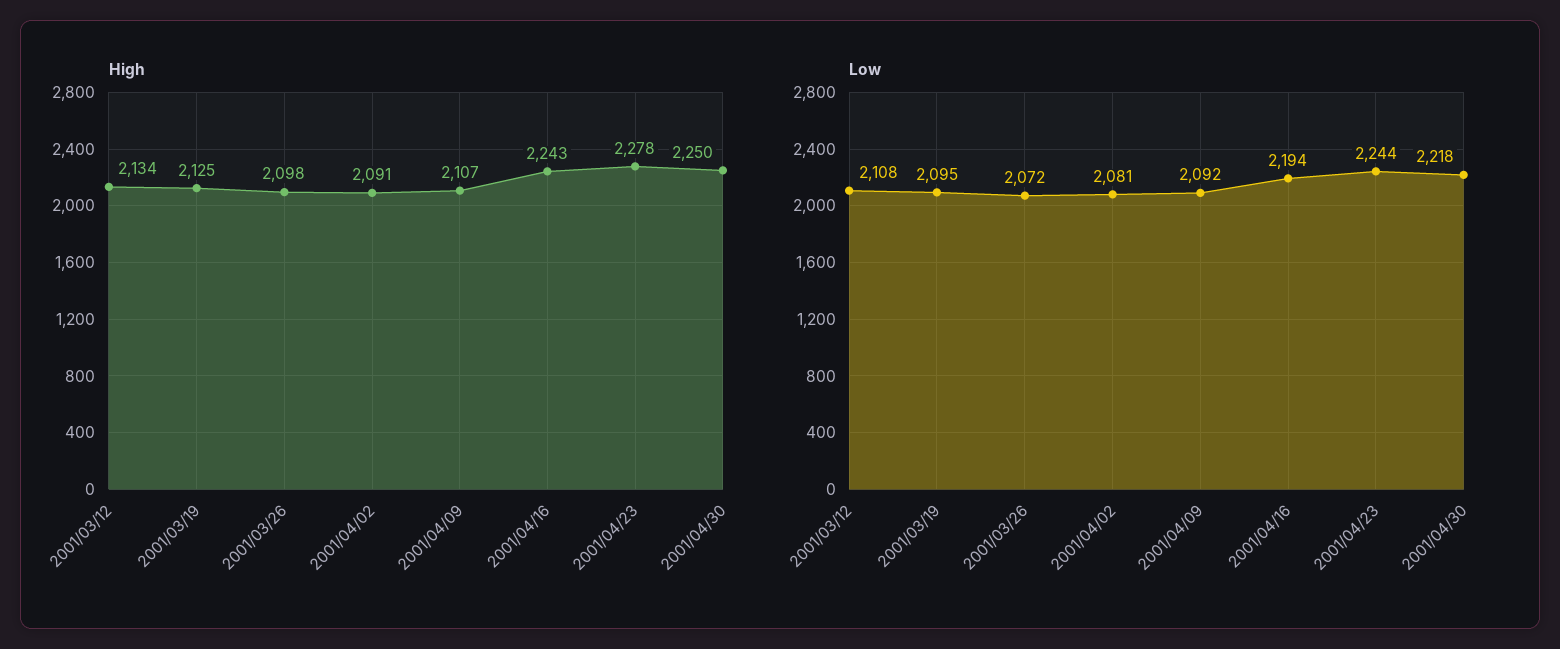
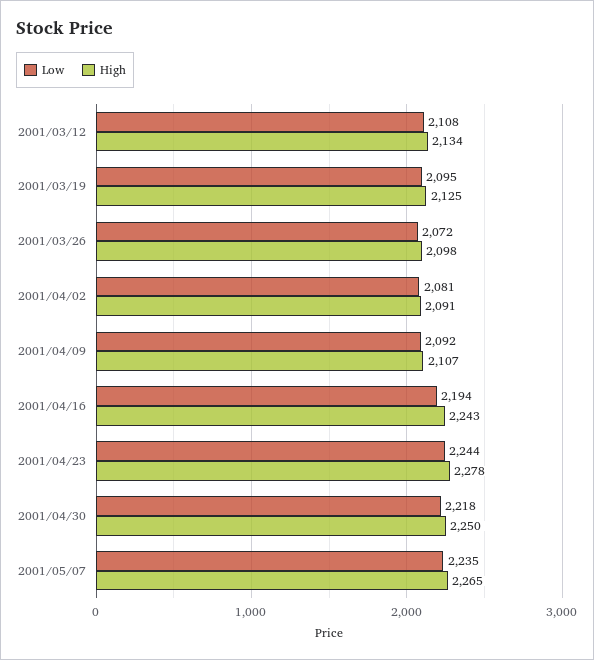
Low, 2001/05/07: none -> 2235
High, 2001/05/07: none -> 2265

